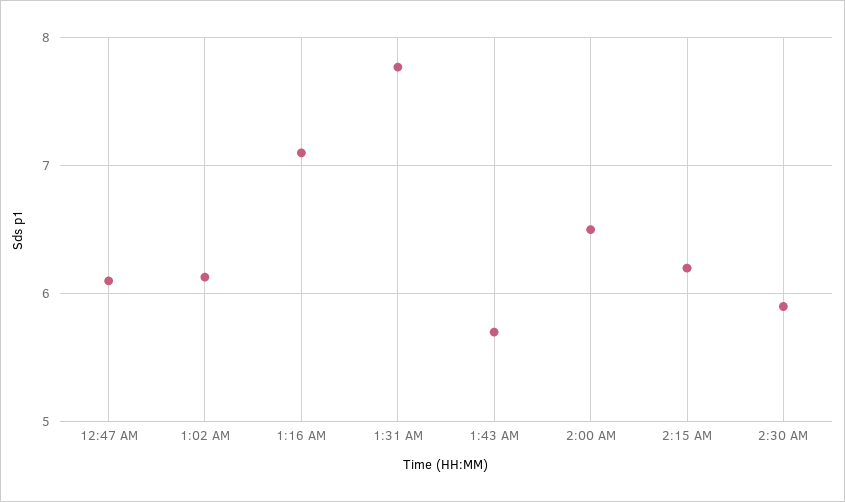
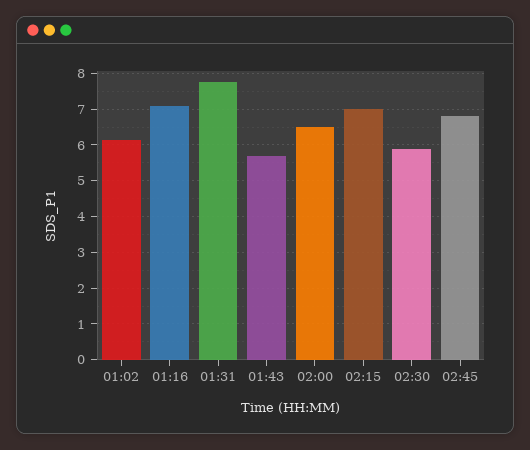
12:47 AM: 6.1 -> none
2:15 AM: 6.2 -> 7
02:45: none -> 6.8

